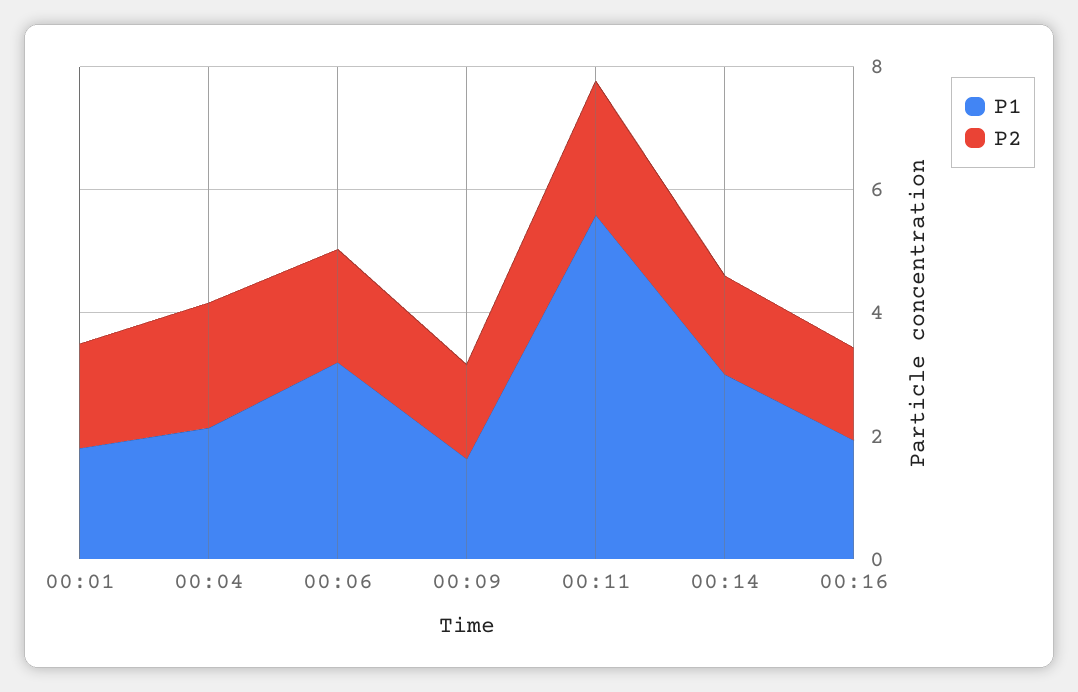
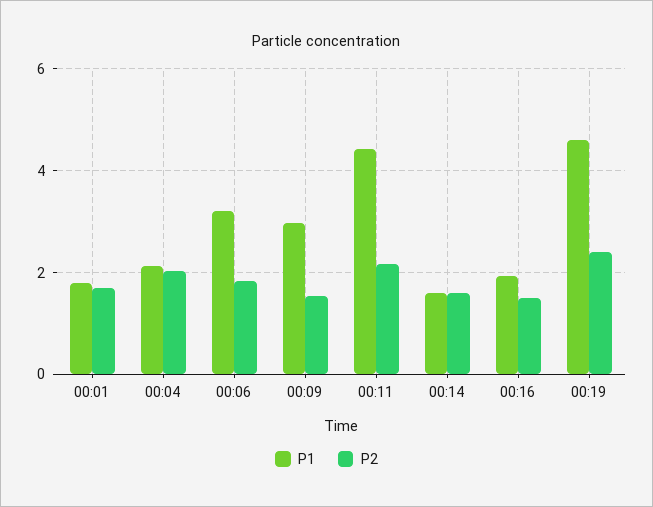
P1, 00:09: 1.5 -> 3
P1, 00:11: 5.5 -> 4.4
P1, 00:14: 3 -> 1.6
P1, 00:19: none -> 4.6
P2, 00:19: none -> 2.4

